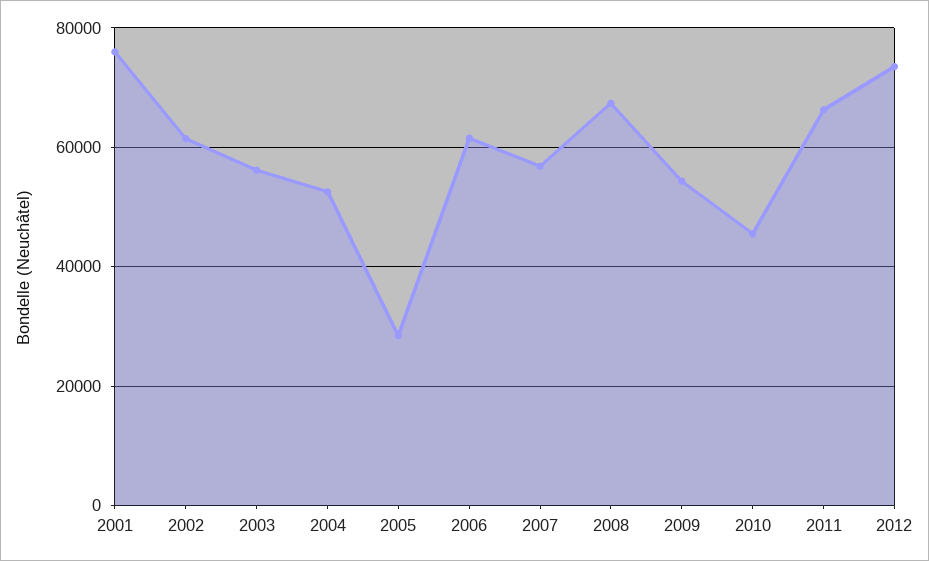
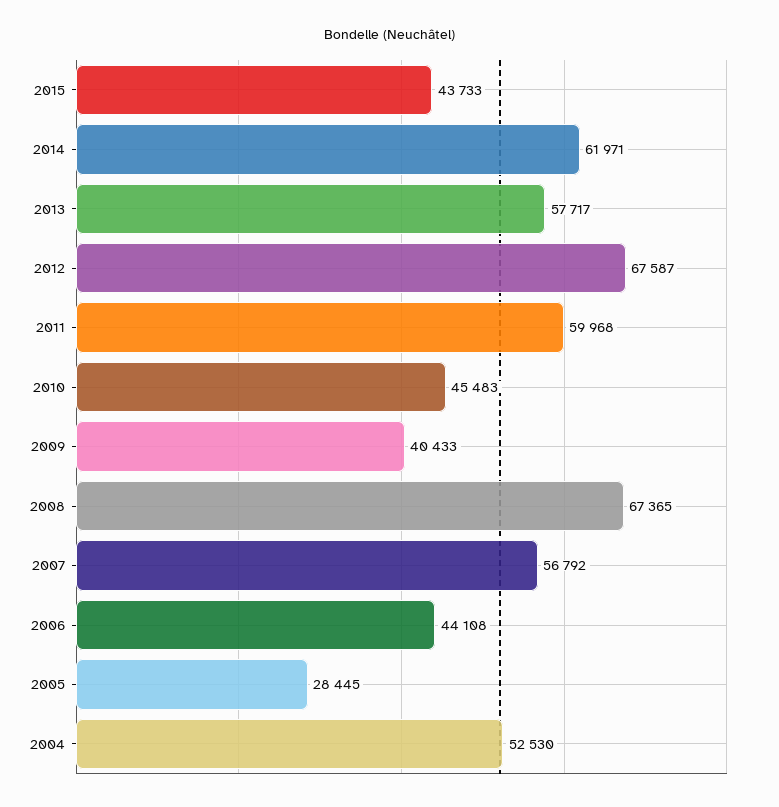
2001: 76000 -> none
2002: 62000 -> none
2003: 56000 -> none
2006: 62000 -> 44108
2009: 54000 -> 40433
2011: 66000 -> 59968
2012: 74000 -> 67587
2015: none -> 43733
2014: none -> 61971
2013: none -> 57717

